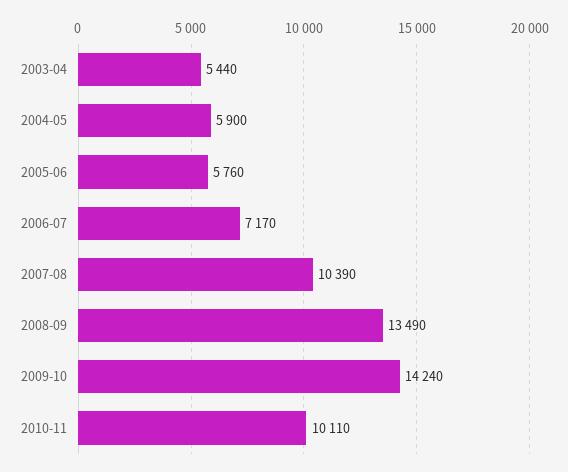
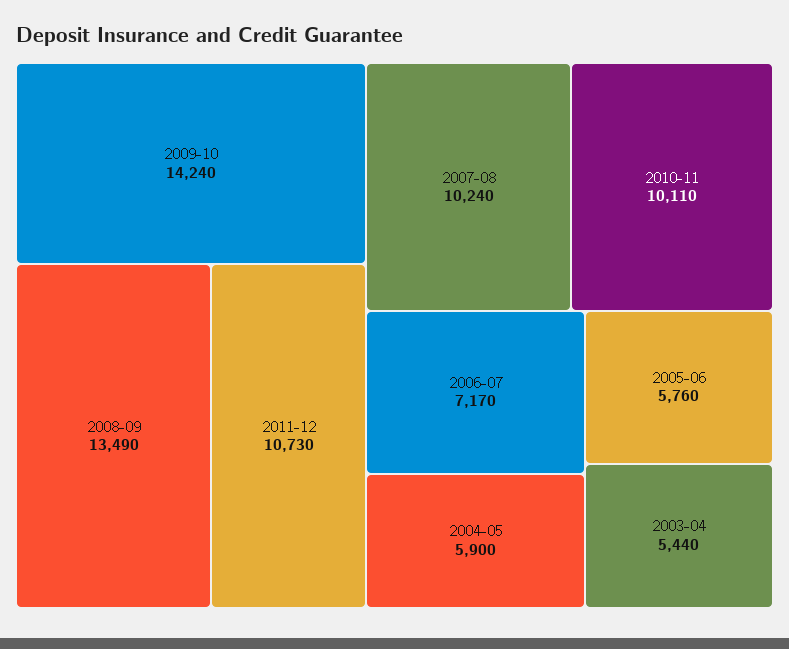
2007-08: 10390 -> 10240
2011-12: none -> 10730

